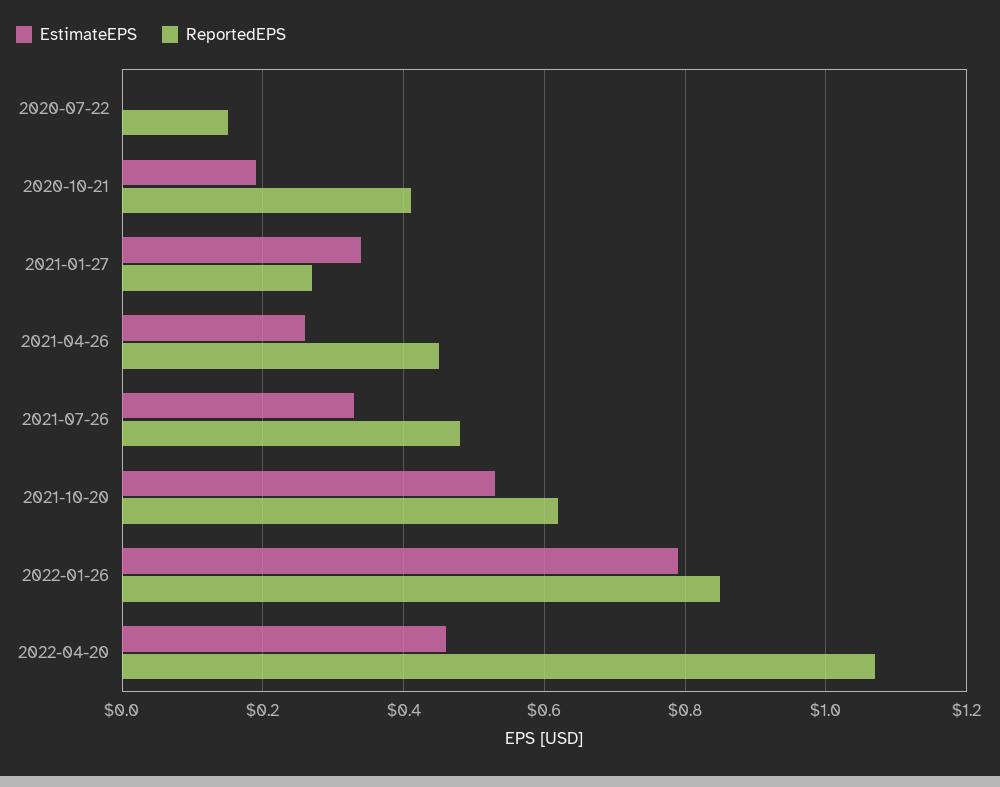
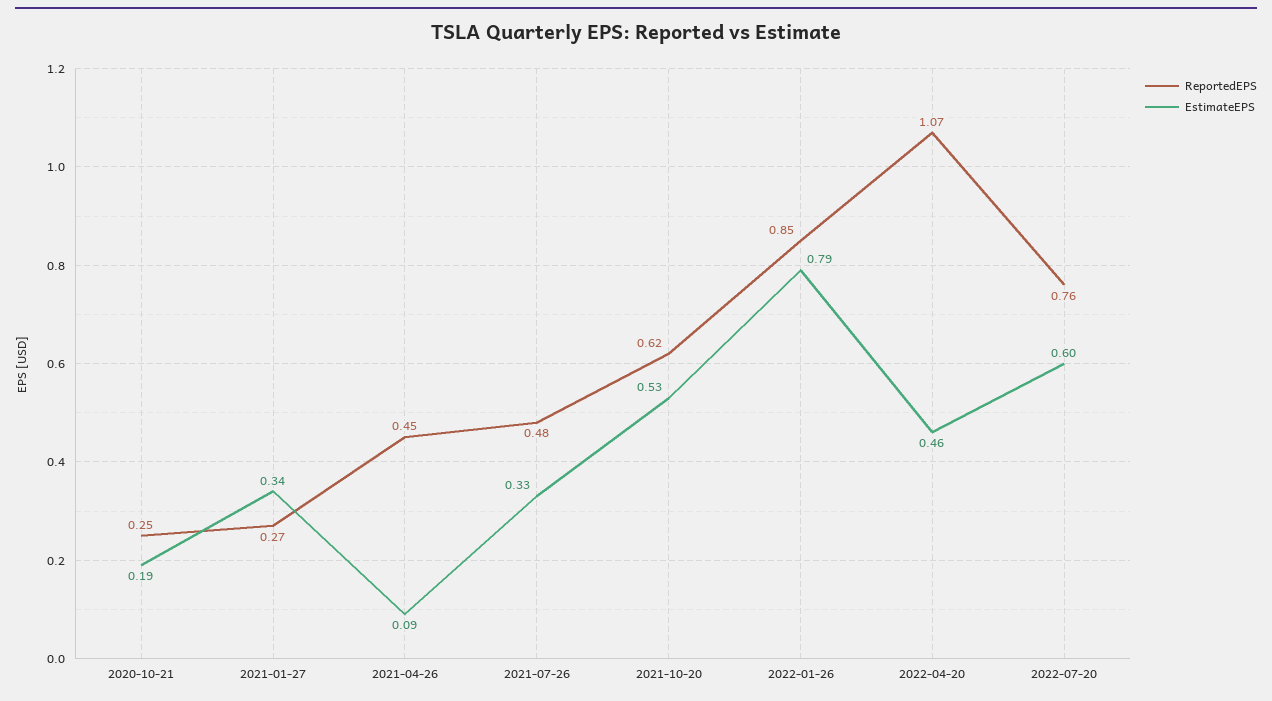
EstimateEPS, 2020-07-22: 0 -> none
ReportedEPS, 2020-07-22: 0.15 -> none
ReportedEPS, 2020-10-21: 0.4 -> 0.25
EstimateEPS, 2021-04-26: 0.25 -> 0.09
ReportedEPS, 2022-07-20: none -> 0.76
EstimateEPS, 2022-07-20: none -> 0.6

